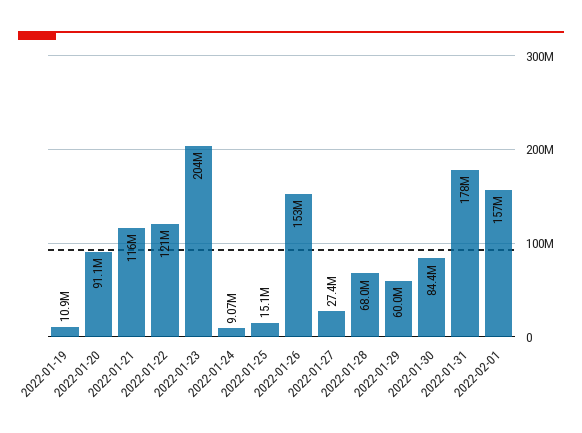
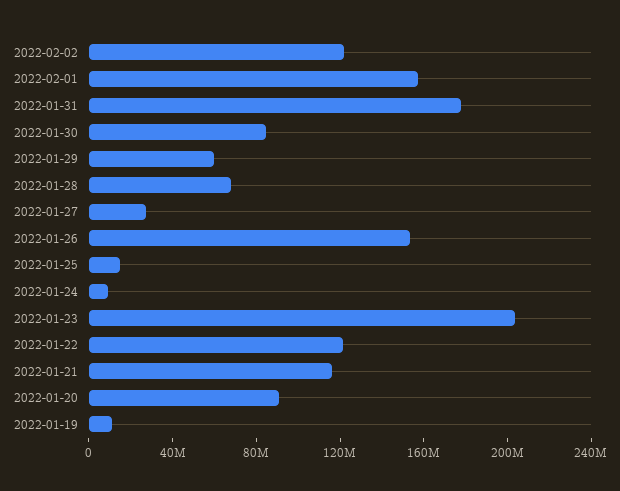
2022-02-02: none -> 120000000

